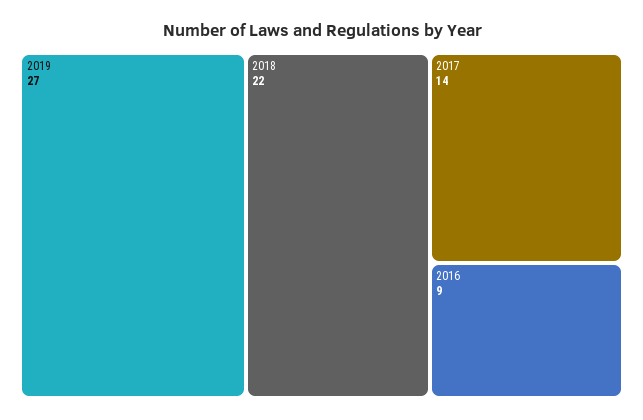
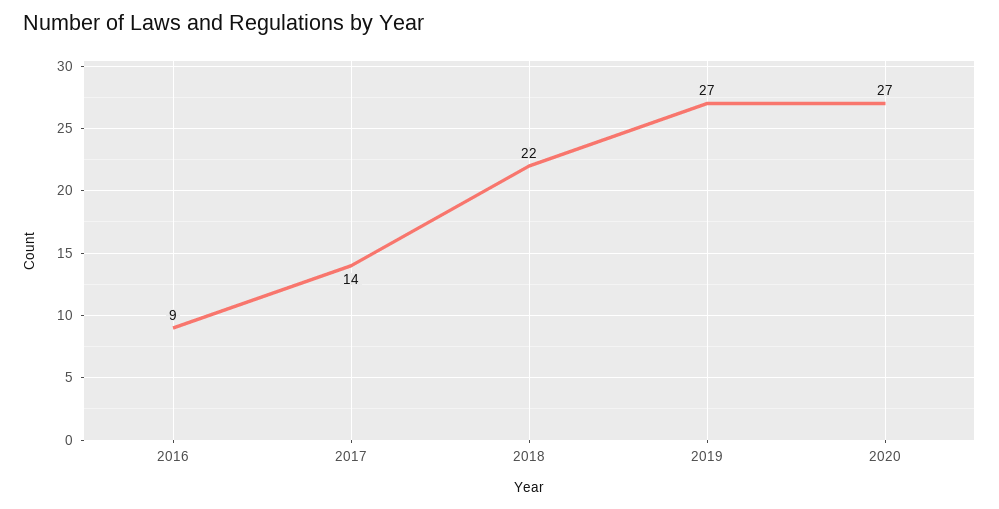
2020: none -> 27

